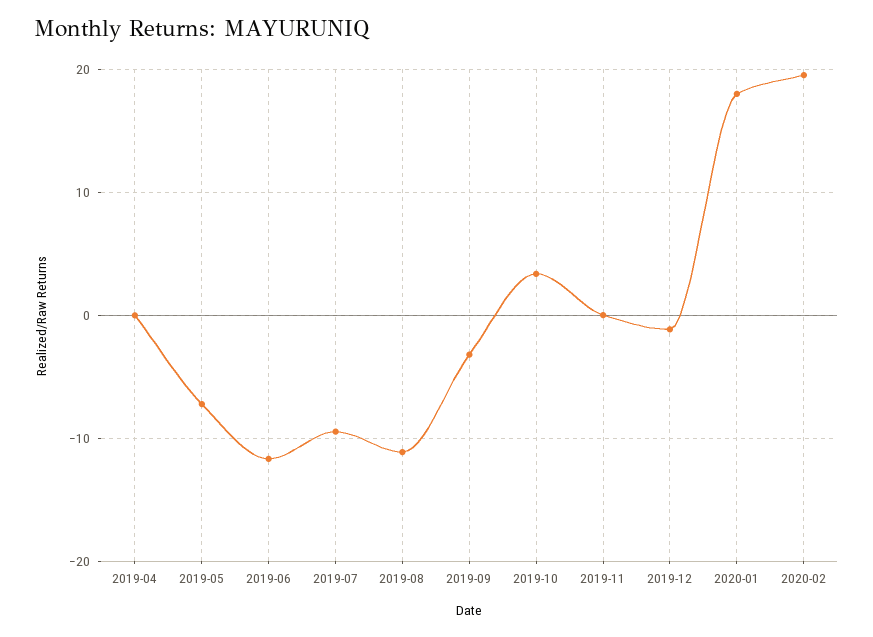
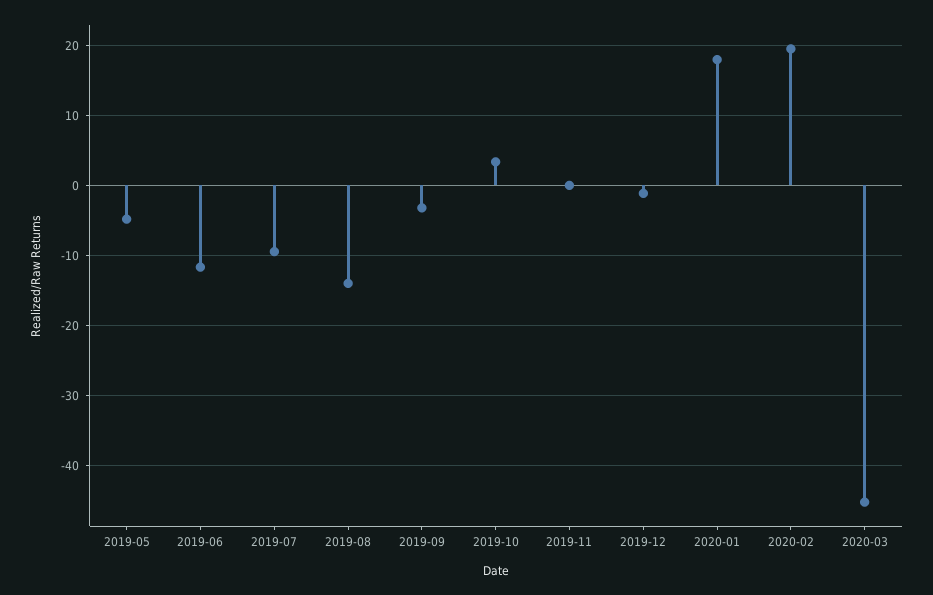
2019-04: 0 -> none
2019-05: -7 -> -5
2019-08: -11 -> -14
2020-03: none -> -45

